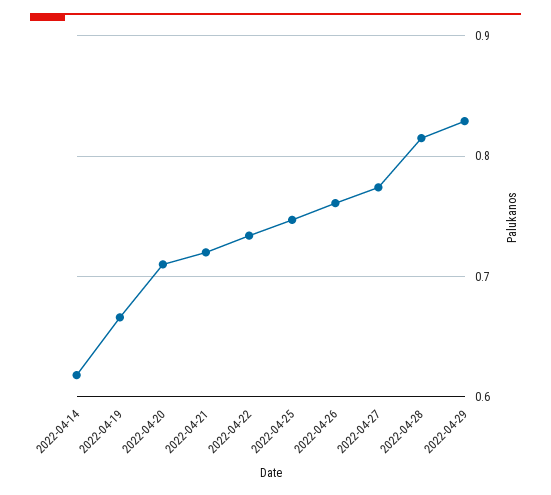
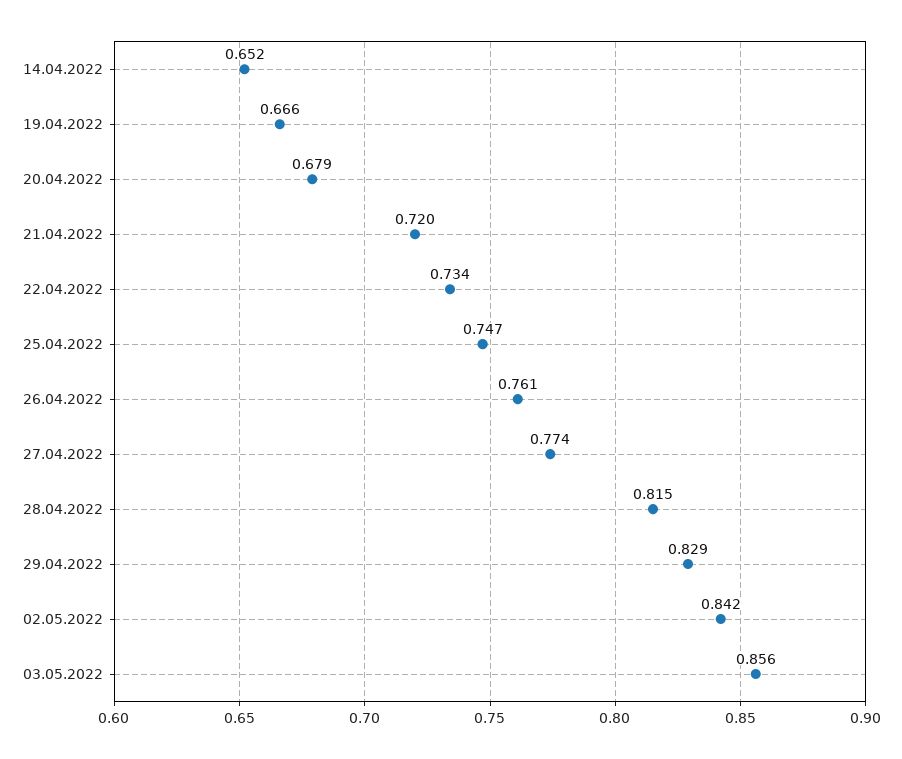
2022-04-14: 0.62 -> 0.652
2022-04-20: 0.71 -> 0.679
02.05.2022: none -> 0.842
03.05.2022: none -> 0.856

